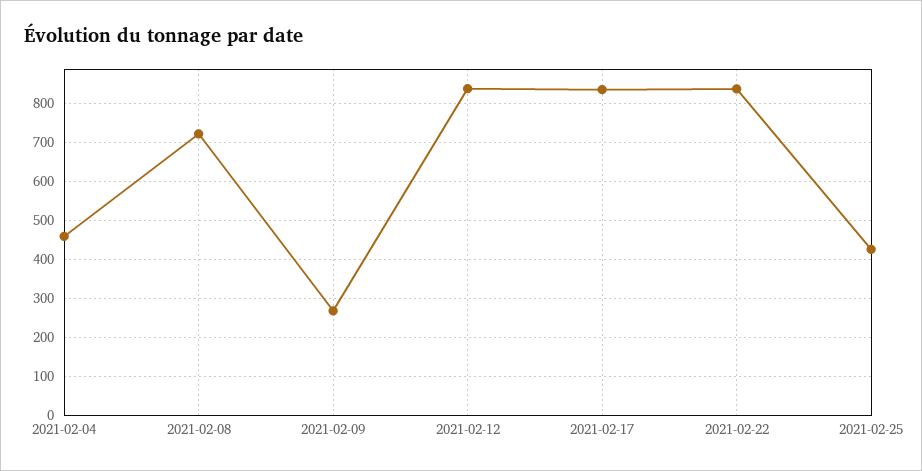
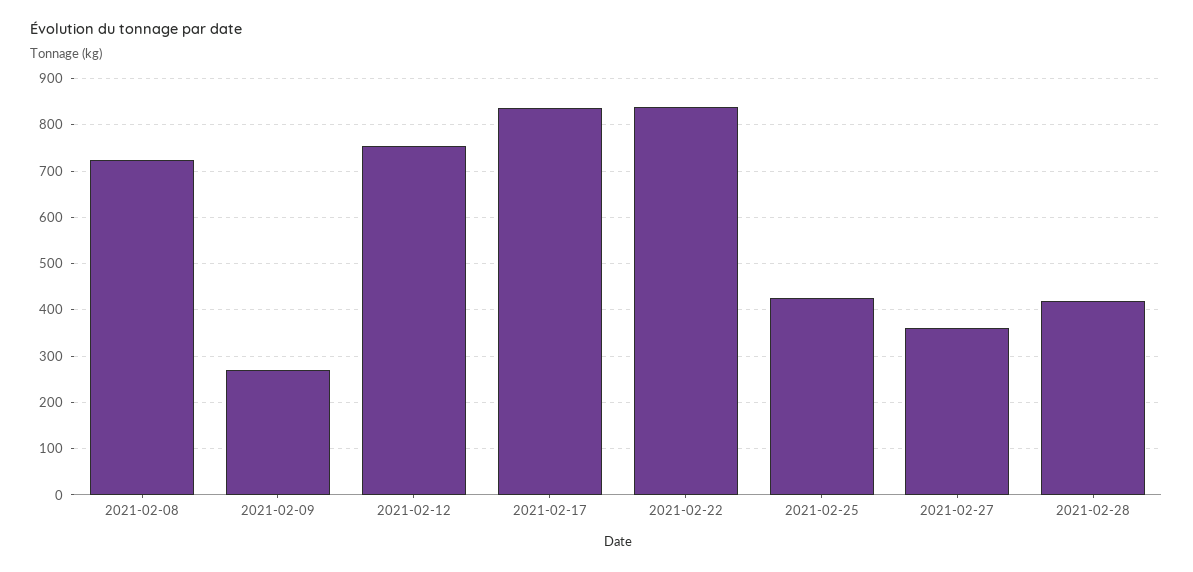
2021-02-04: 460 -> none
2021-02-12: 840 -> 760
2021-02-27: none -> 360
2021-02-28: none -> 420

